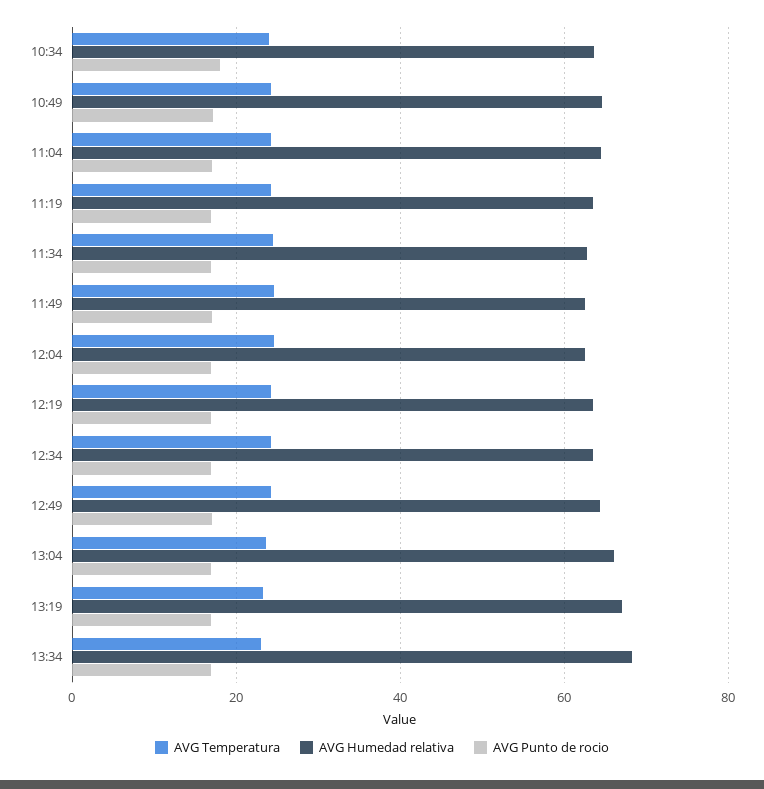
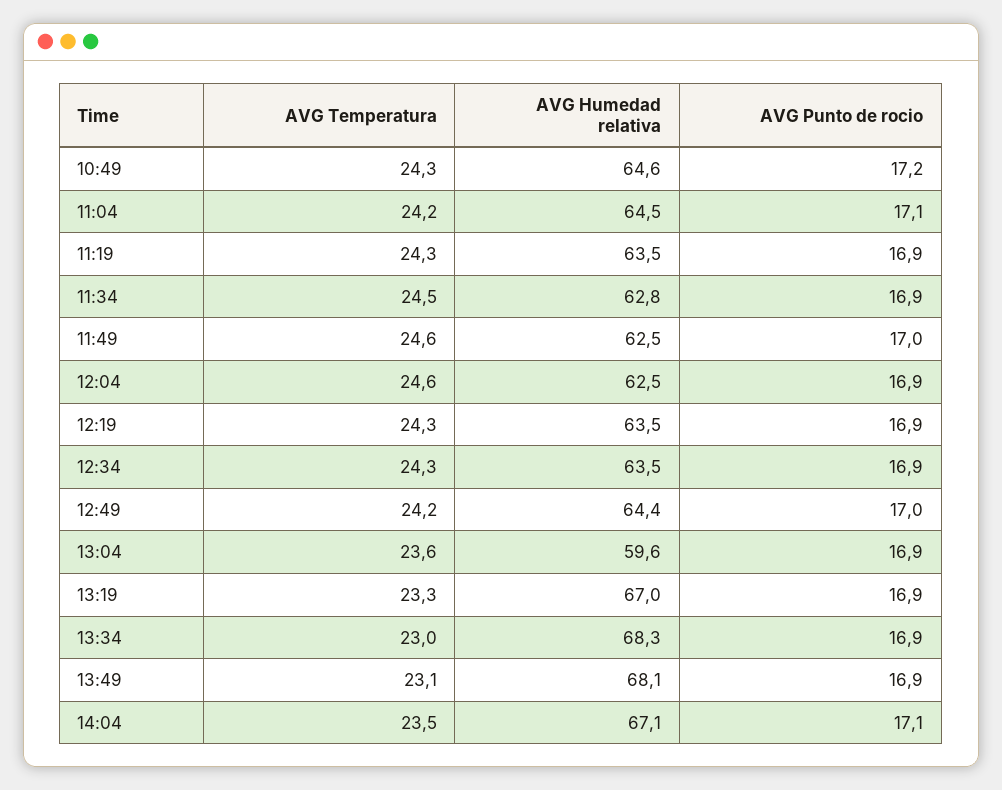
AVG Temperatura, 10:34: 24 -> none
AVG Humedad relativa, 10:34: 64 -> none
AVG Punto de rocio, 10:34: 18 -> none
AVG Humedad relativa, 13:04: 66 -> 59.6
AVG Temperatura, 13:49: none -> 23.1
AVG Humedad relativa, 13:49: none -> 68.1
AVG Punto de rocio, 13:49: none -> 16.9
AVG Temperatura, 14:04: none -> 23.5
AVG Humedad relativa, 14:04: none -> 67.1
AVG Punto de rocio, 14:04: none -> 17.1

